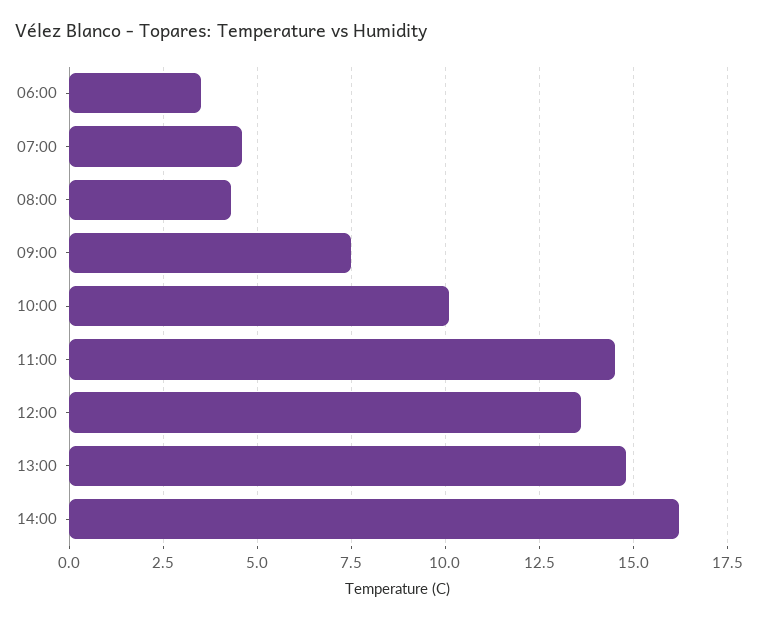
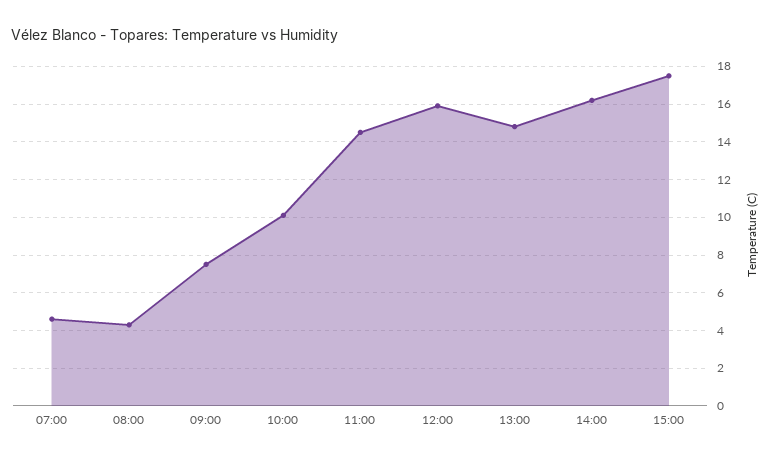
06:00: 3.5 -> none
12:00: 13.5 -> 16
15:00: none -> 17.5

